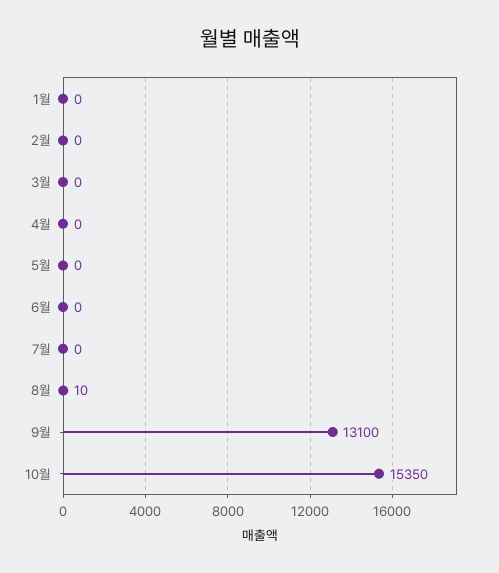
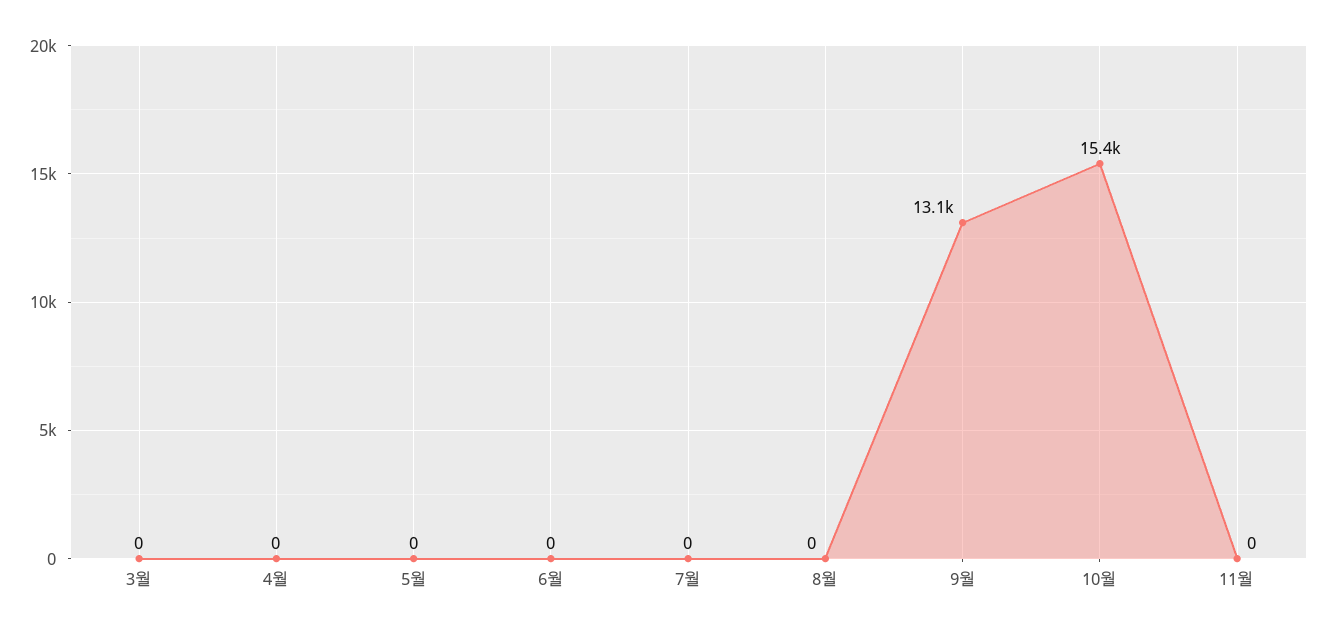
1월: 0 -> none
2월: 0 -> none
8월: 10 -> 0
11월: none -> 0

